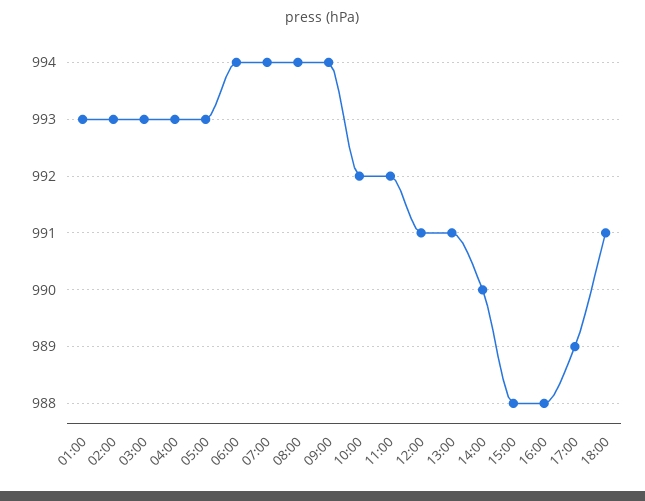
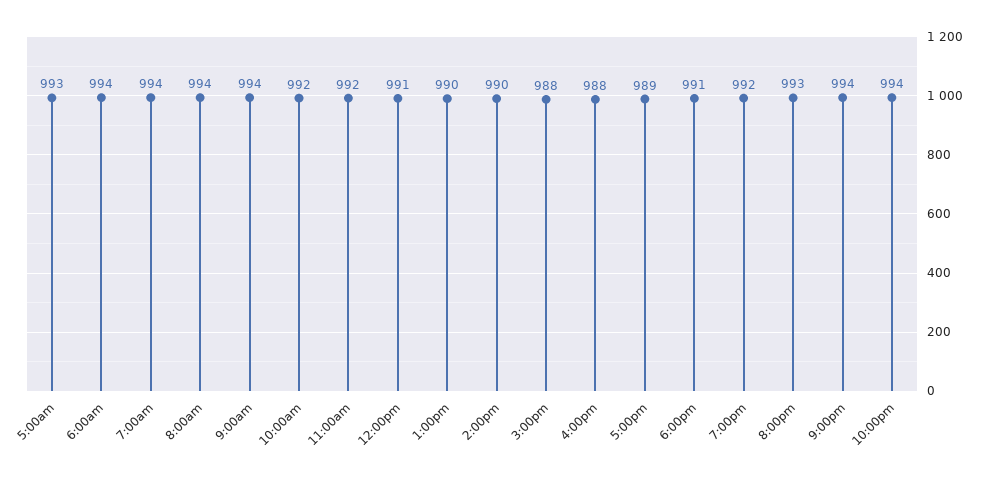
01:00: 993 -> none
02:00: 993 -> none
03:00: 993 -> none
04:00: 993 -> none
13:00: 991 -> 990
7:00pm: none -> 992
8:00pm: none -> 993
9:00pm: none -> 994
10:00pm: none -> 994

